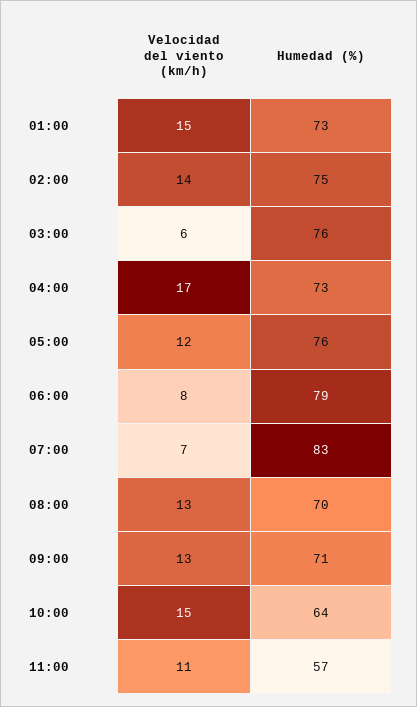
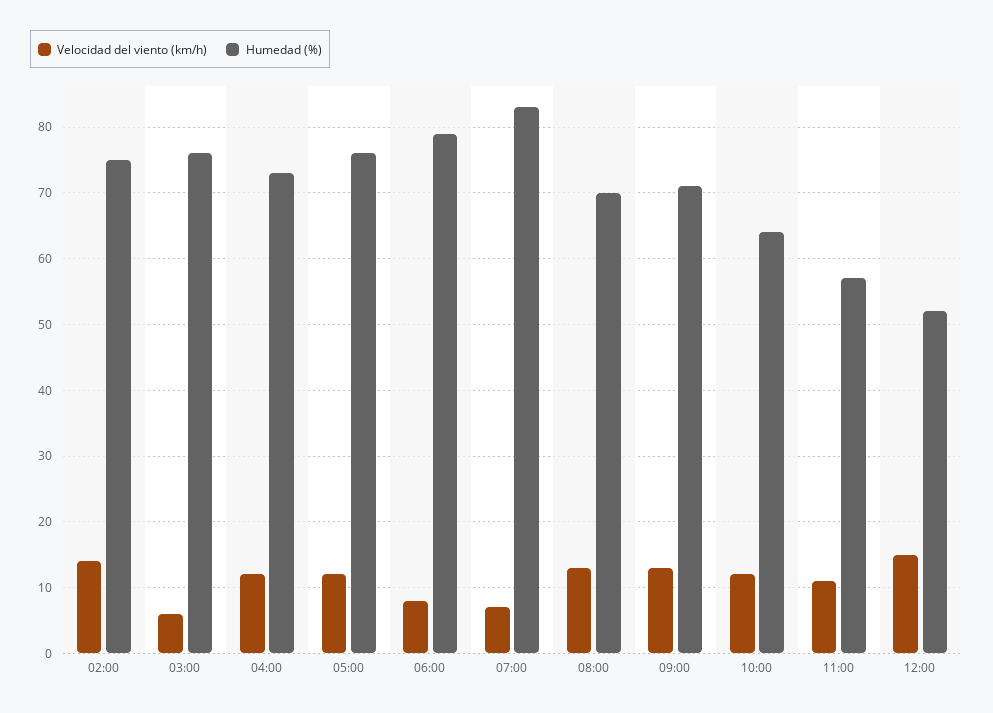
Velocidad del viento (km/h), 01:00: 15 -> none
Humedad (%), 01:00: 73 -> none
Velocidad del viento (km/h), 04:00: 17 -> 12
Velocidad del viento (km/h), 10:00: 15 -> 12
Velocidad del viento (km/h), 12:00: none -> 15
Humedad (%), 12:00: none -> 52

